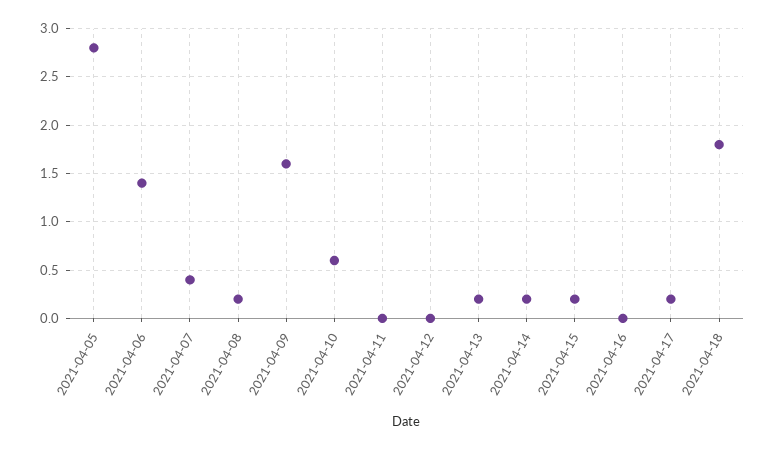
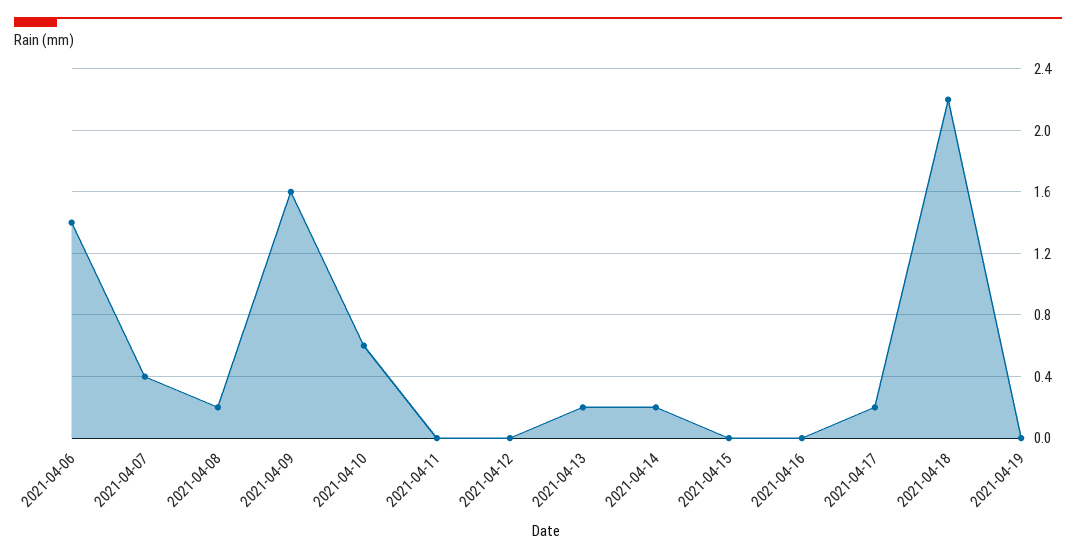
2021-04-05: 2.8 -> none
2021-04-15: 0.2 -> 0
2021-04-18: 1.8 -> 2.2
2021-04-19: none -> 0

